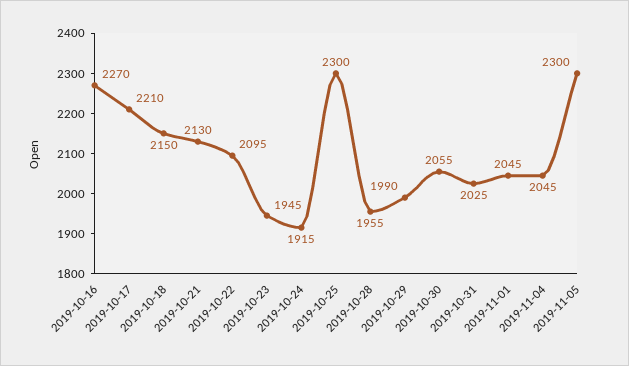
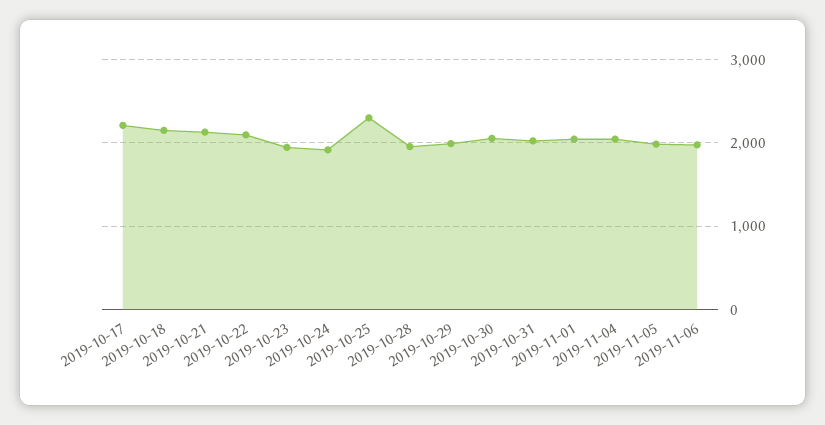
2019-10-16: 2270 -> none
2019-11-05: 2300 -> 2000
2019-11-06: none -> 2000

